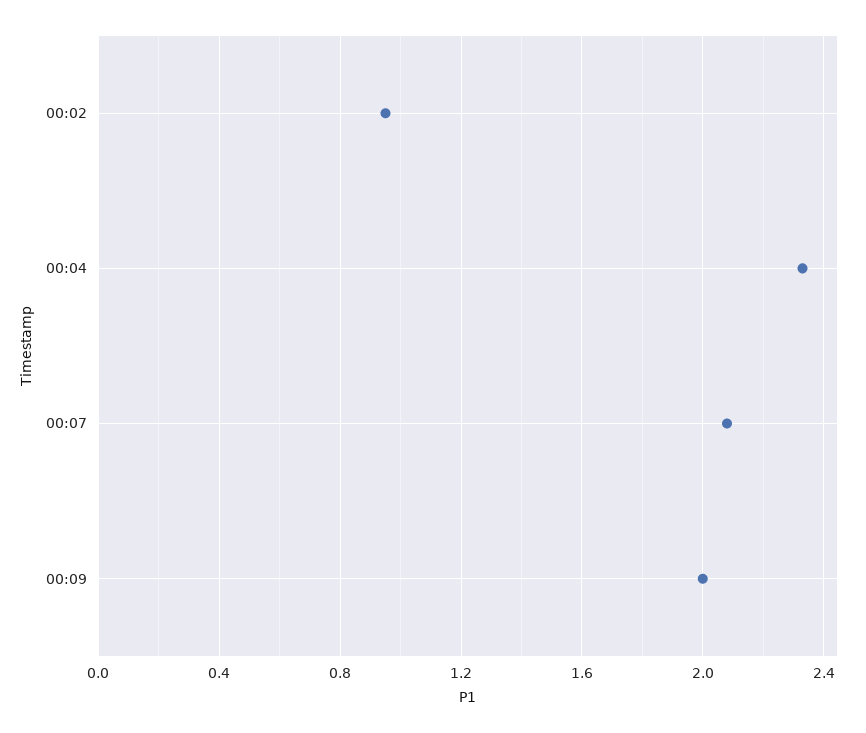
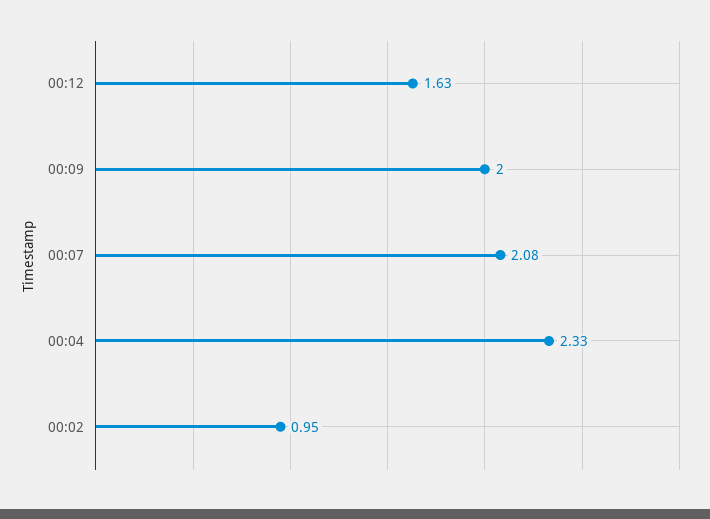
00:12: none -> 1.63

